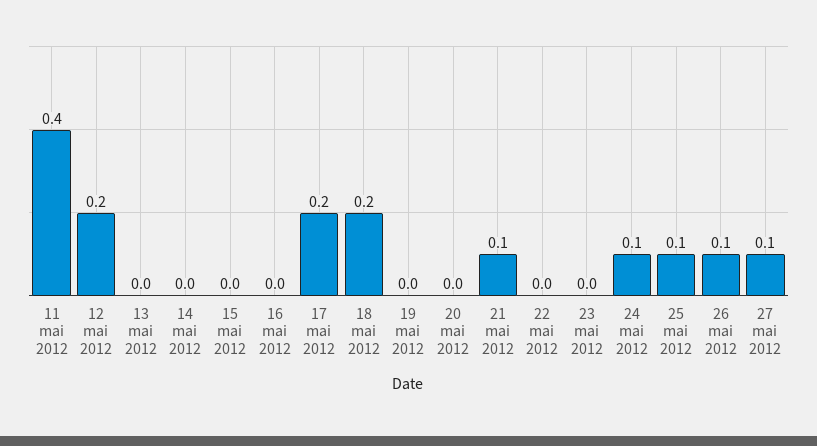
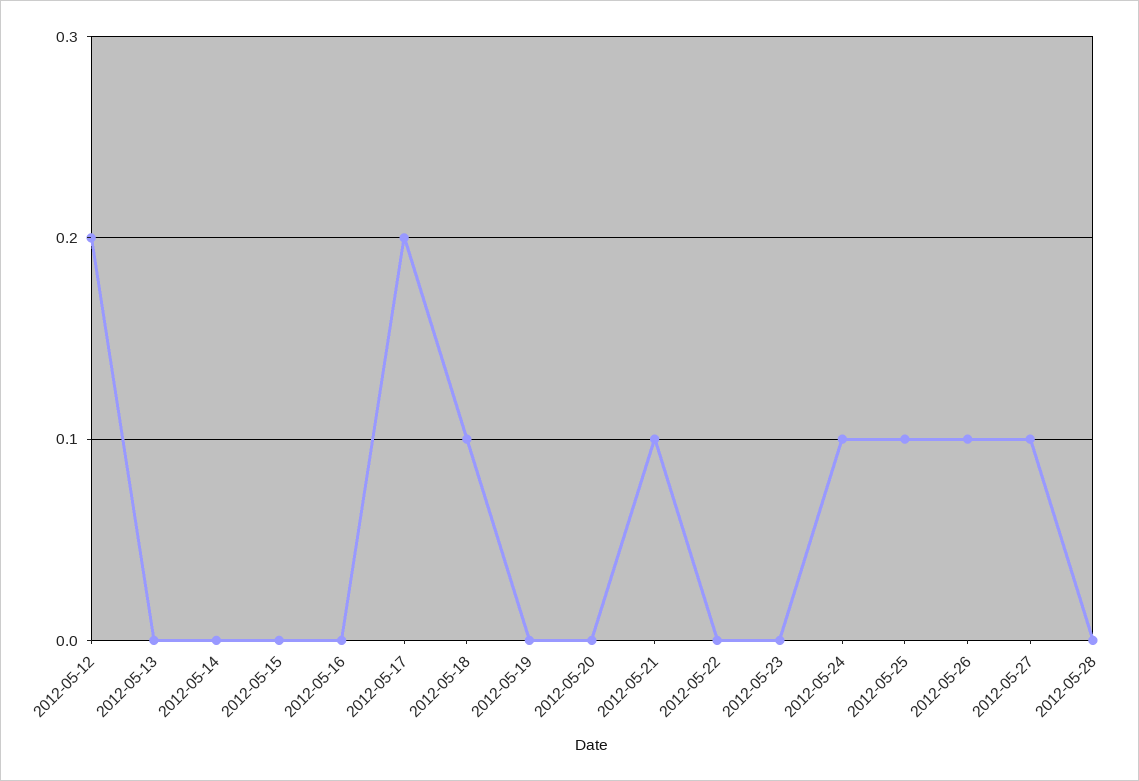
11 mai 2012: 0.4 -> none
18 mai 2012: 0.2 -> 0.1
2012-05-28: none -> 0

